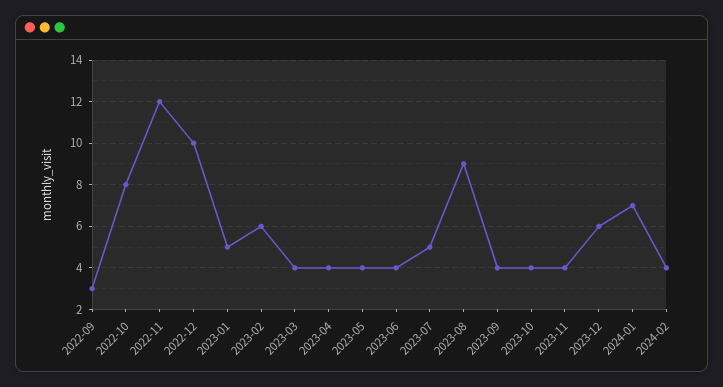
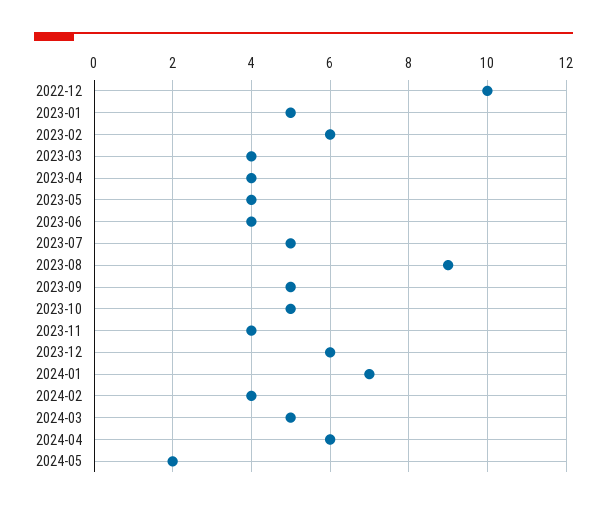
2022-09: 3 -> none
2022-10: 8 -> none
2022-11: 12 -> none
2023-09: 4 -> 5
2023-10: 4 -> 5
2024-03: none -> 5
2024-04: none -> 6
2024-05: none -> 2

